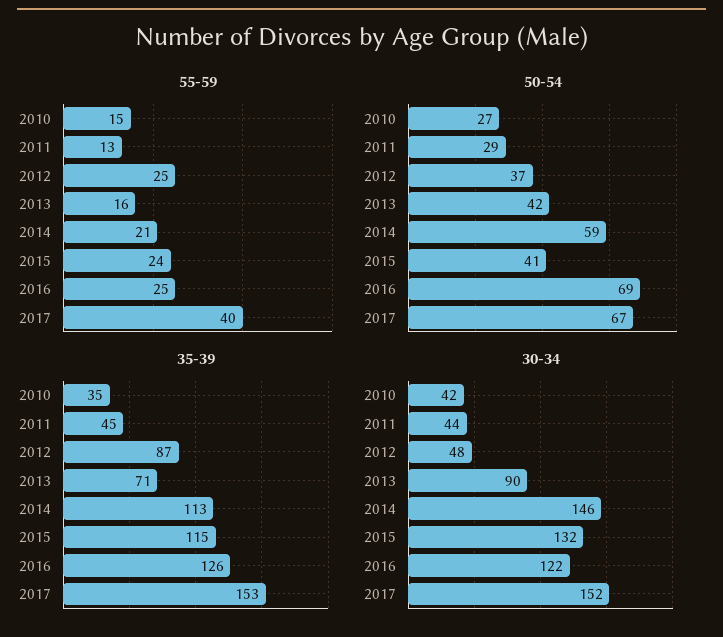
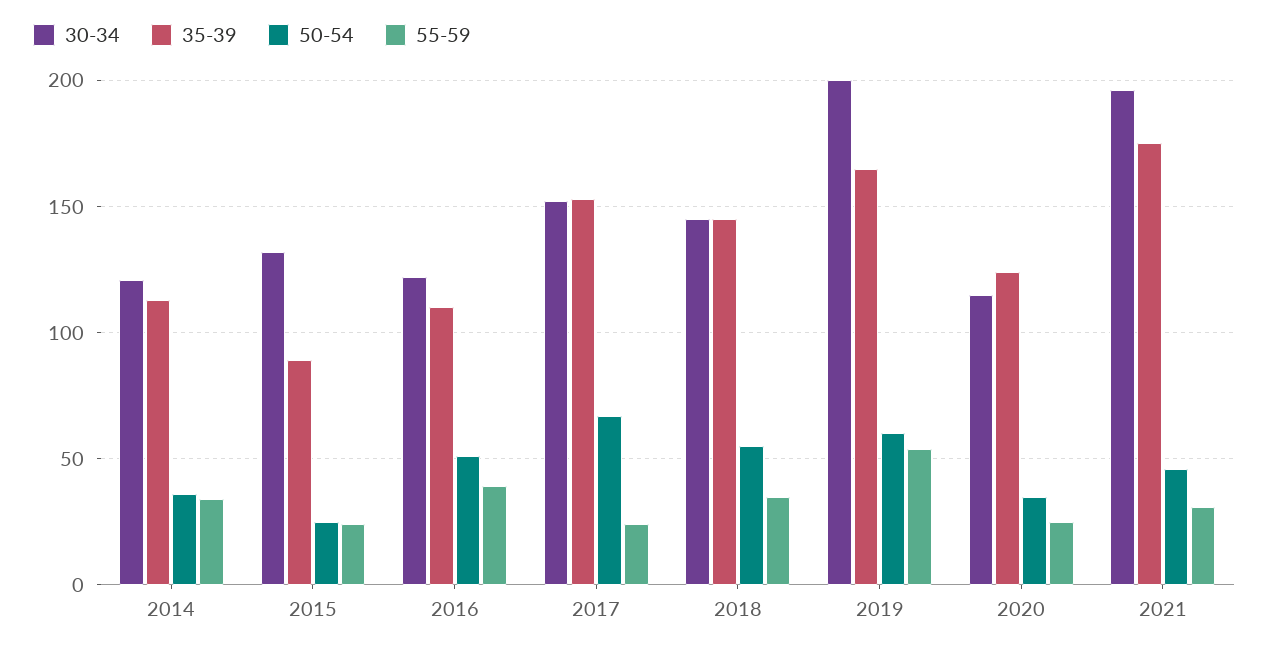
55-59, 2010: 15 -> none
55-59, 2011: 13 -> none
55-59, 2012: 25 -> none
55-59, 2013: 16 -> none
55-59, 2014: 21 -> 35
55-59, 2016: 25 -> 40
55-59, 2017: 40 -> 25
50-54, 2010: 27 -> none
50-54, 2011: 29 -> none
50-54, 2012: 37 -> none
50-54, 2013: 42 -> none
50-54, 2014: 59 -> 35
50-54, 2015: 41 -> 25
50-54, 2016: 69 -> 50
35-39, 2010: 35 -> none
35-39, 2011: 45 -> none
35-39, 2012: 87 -> none
35-39, 2013: 71 -> none
35-39, 2015: 115 -> 90
35-39, 2016: 126 -> 110
30-34, 2010: 42 -> none
30-34, 2011: 44 -> none
30-34, 2012: 48 -> none
30-34, 2013: 90 -> none
30-34, 2014: 146 -> 120
30-34, 2018: none -> 145
35-39, 2018: none -> 145
50-54, 2018: none -> 55
55-59, 2018: none -> 35
30-34, 2019: none -> 200
35-39, 2019: none -> 165
50-54, 2019: none -> 60
55-59, 2019: none -> 55
30-34, 2020: none -> 115
35-39, 2020: none -> 125
50-54, 2020: none -> 35
55-59, 2020: none -> 25
30-34, 2021: none -> 195
35-39, 2021: none -> 175
50-54, 2021: none -> 45
55-59, 2021: none -> 30

